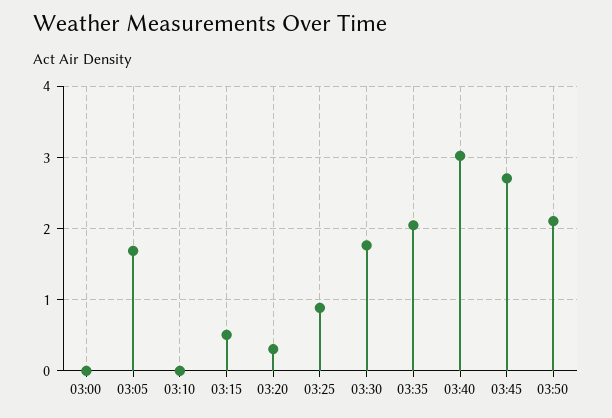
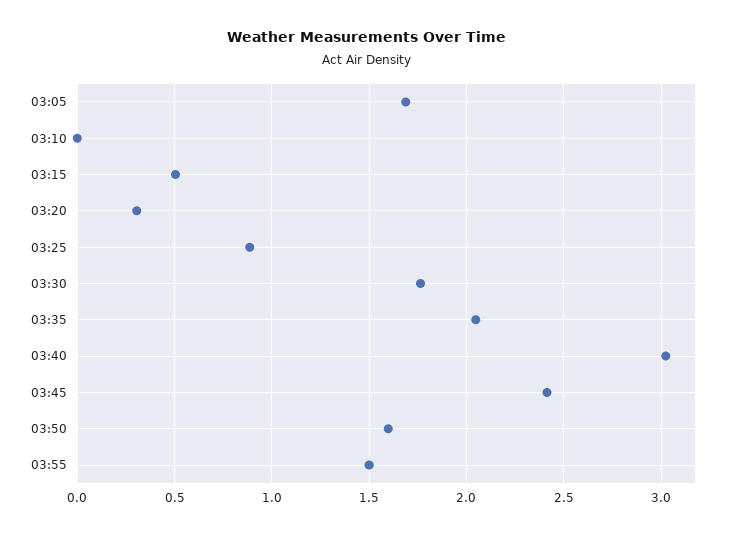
03:00: 0 -> none
03:45: 2.7 -> 2.4
03:50: 2.1 -> 1.6
03:55: none -> 1.5

